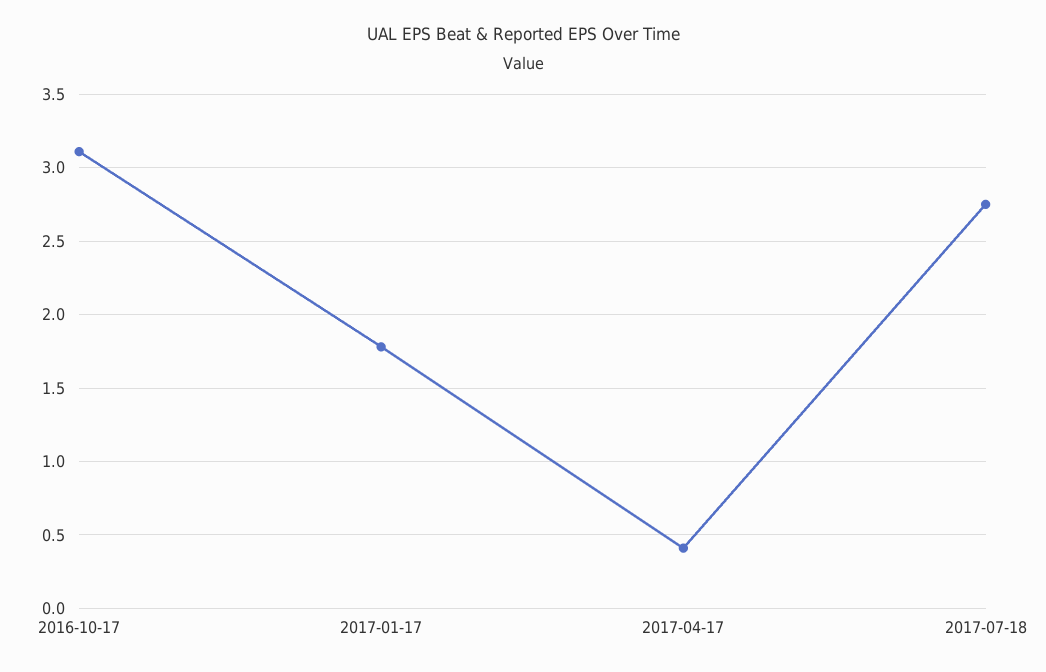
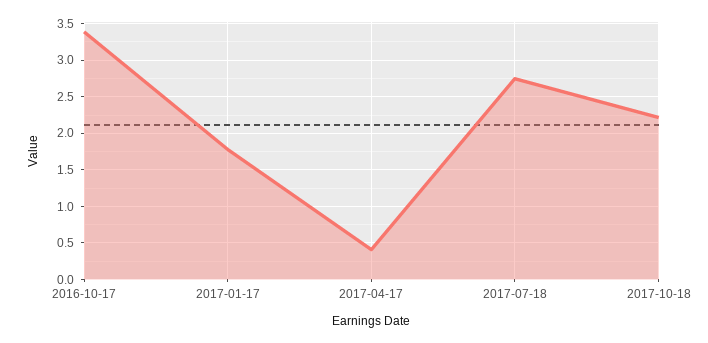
2016-10-17: 3.1 -> 3.4
2017-10-18: none -> 2.2

